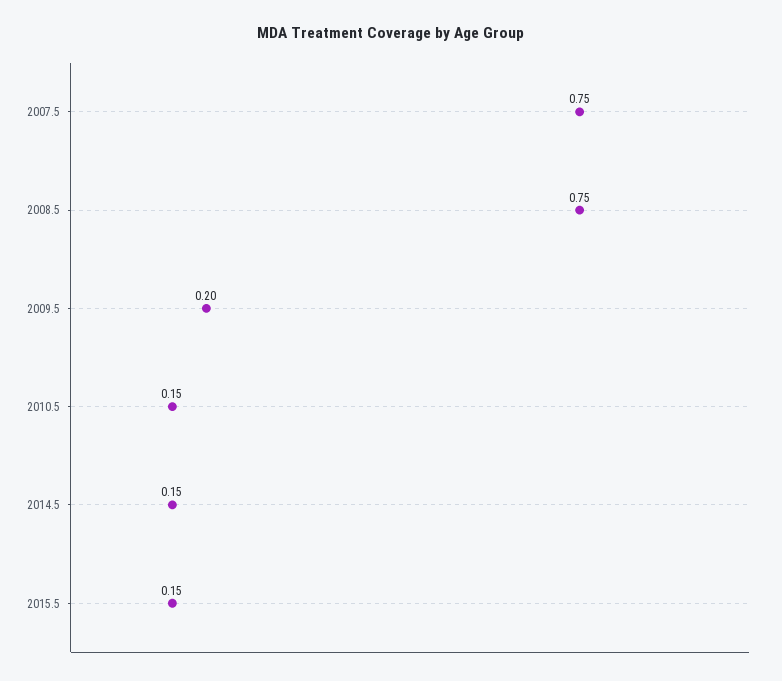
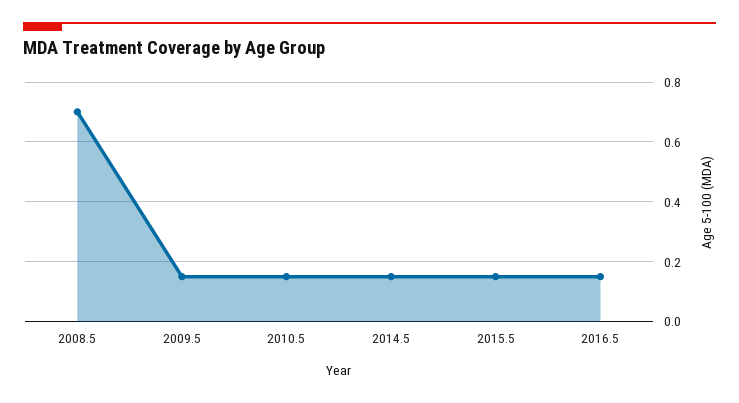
2007.5: 0.75 -> none
2008.5: 0.75 -> 0.7
2009.5: 0.2 -> 0.15
2016.5: none -> 0.15

